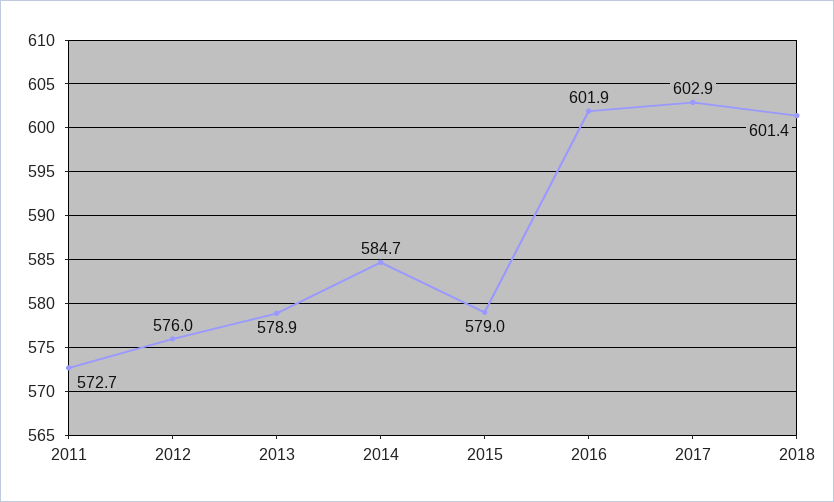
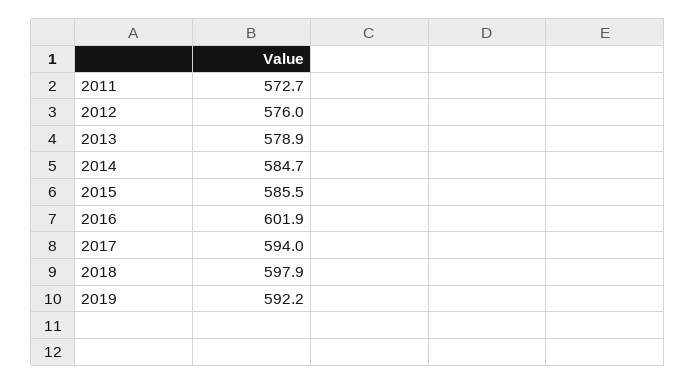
2015: 579 -> 585.5
2017: 602.9 -> 594
2018: 601.4 -> 597.9
2019: none -> 592.2

